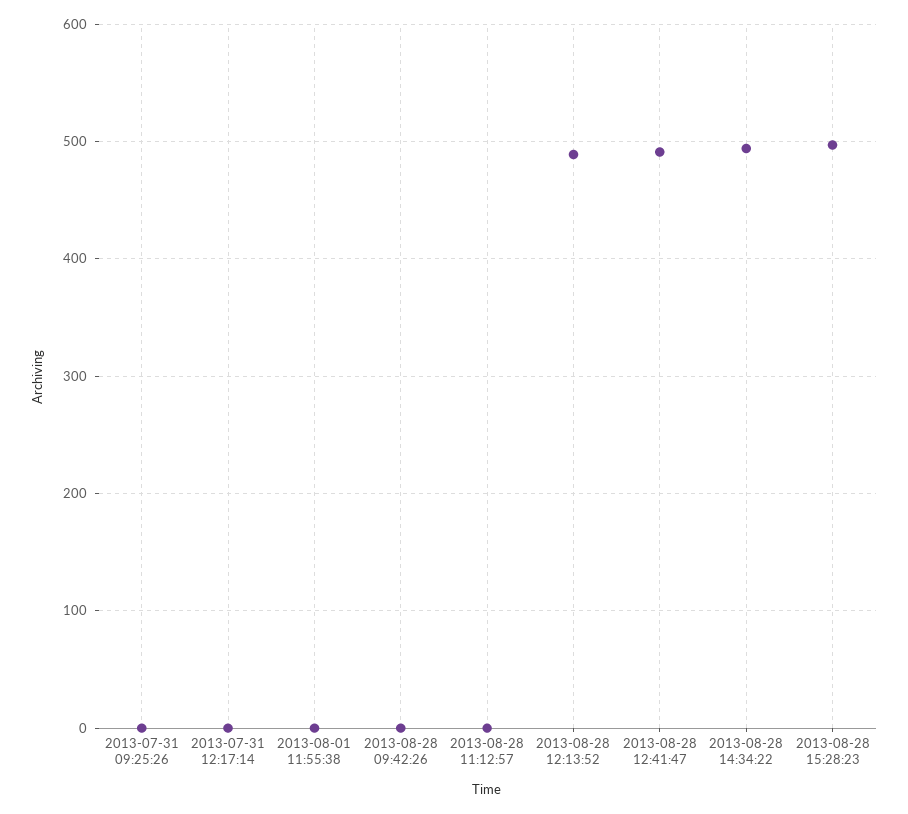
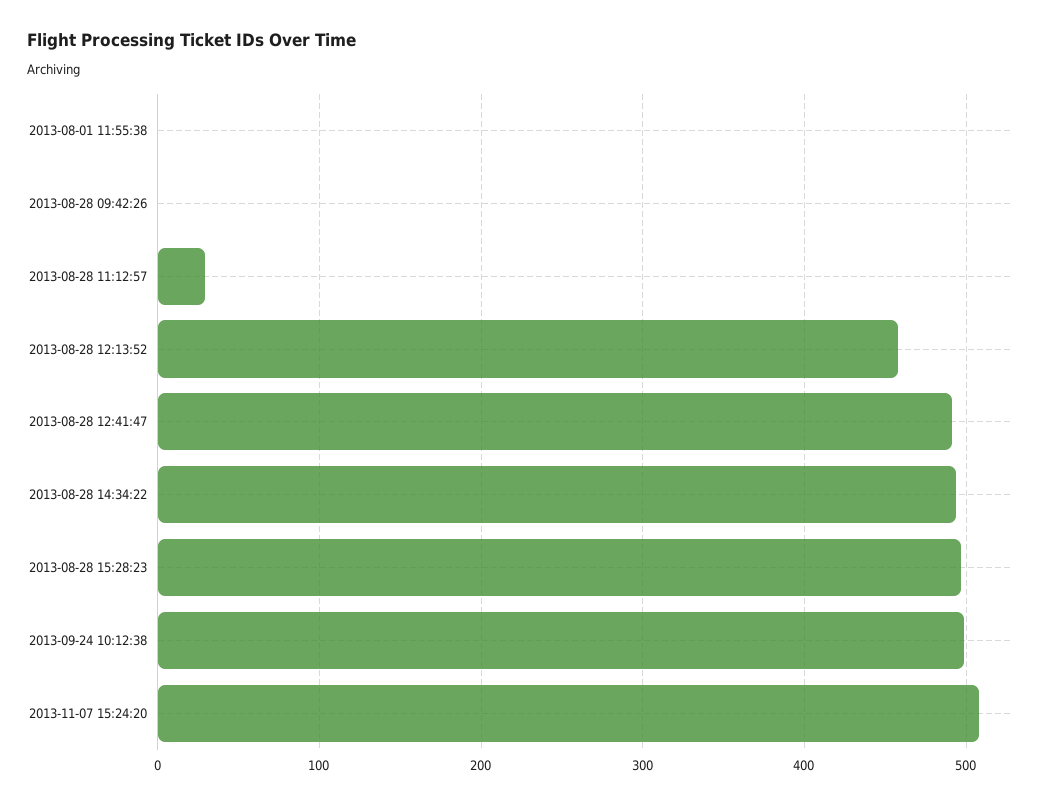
2013-07-31 09:25:26: 0 -> none
2013-07-31 12:17:14: 0 -> none
2013-08-28 11:12:57: 0 -> 30
2013-08-28 12:13:52: 490 -> 460
2013-09-24 10:12:38: none -> 500
2013-11-07 15:24:20: none -> 510

